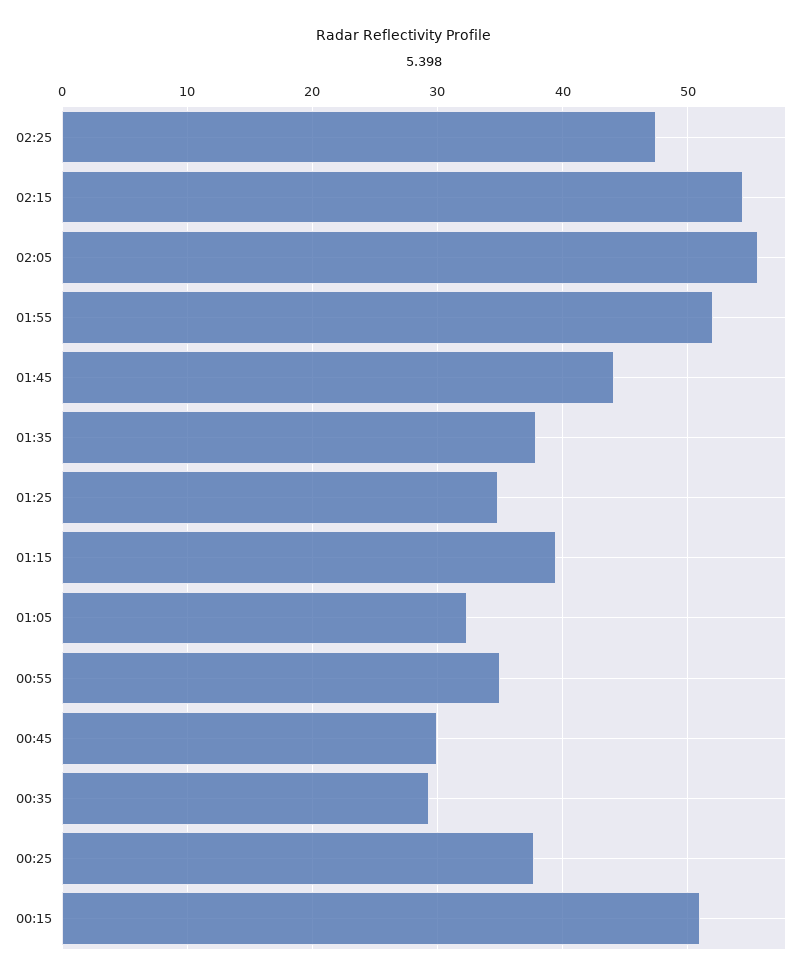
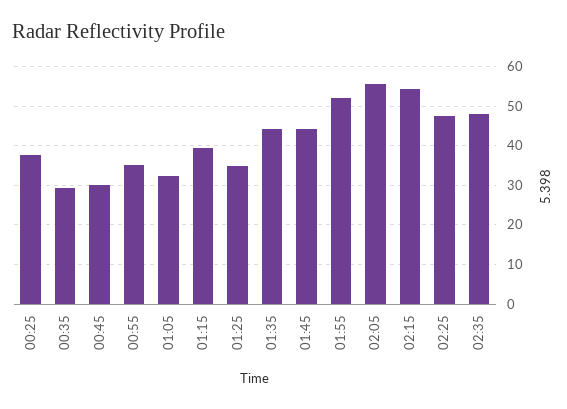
01:35: 38 -> 44
00:15: 51 -> none
02:35: none -> 48

